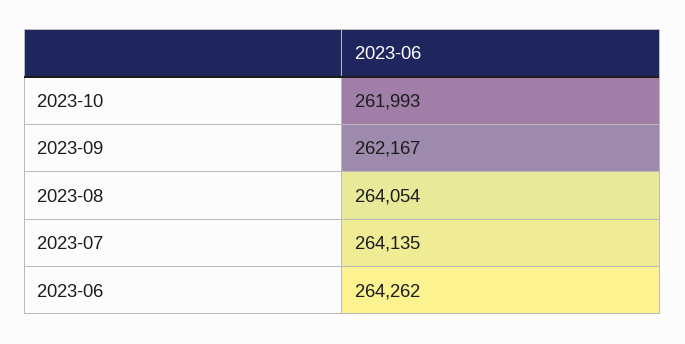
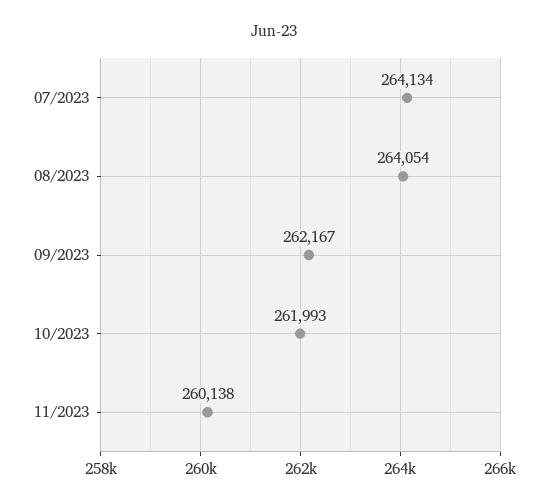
2023-07: 264135 -> 264134
2023-06: 264262 -> none
11/2023: none -> 260138

